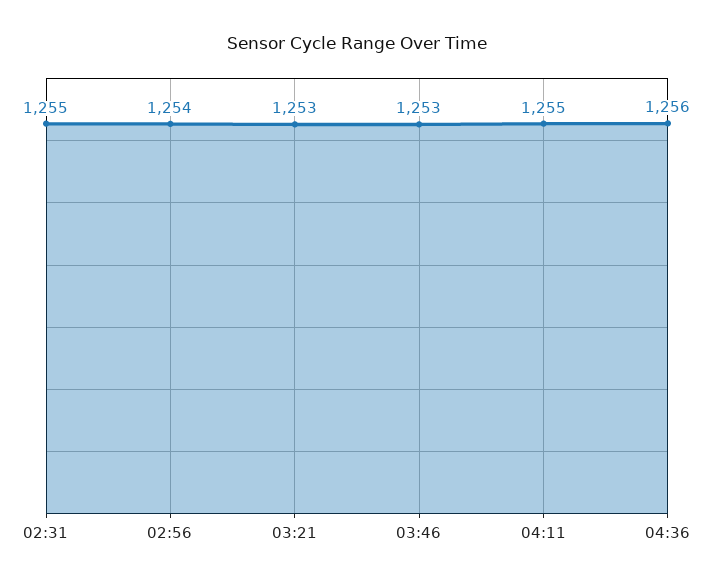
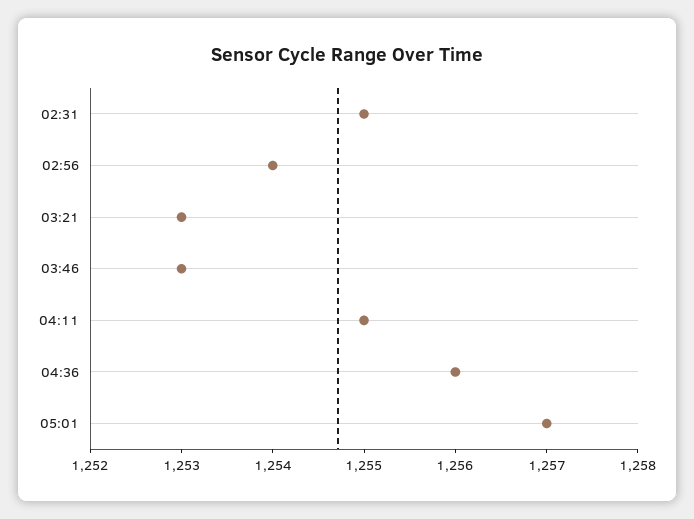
05:01: none -> 1257

